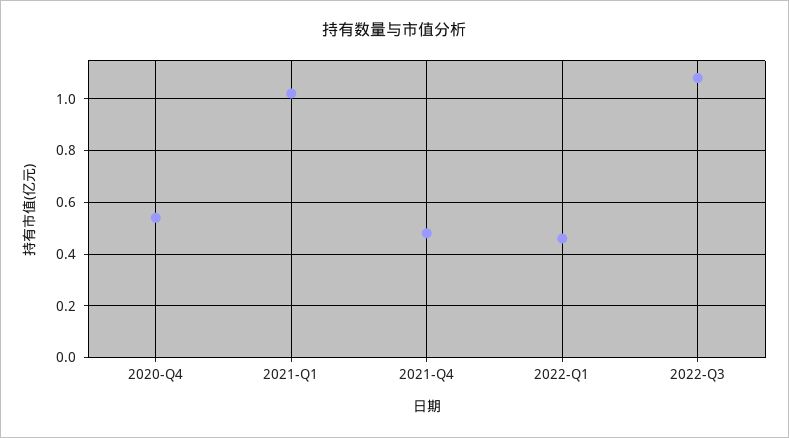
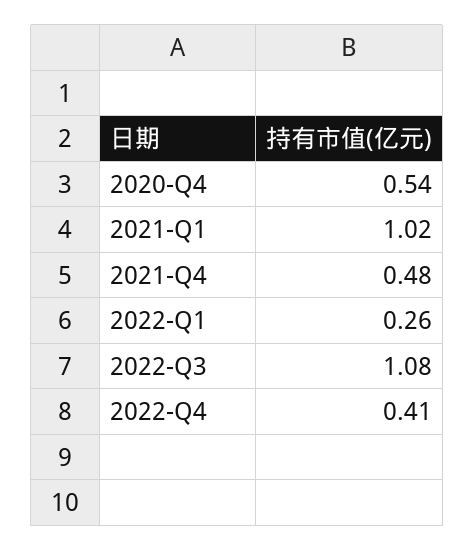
2022-Q1: 0.45 -> 0.26
2022-Q4: none -> 0.41

